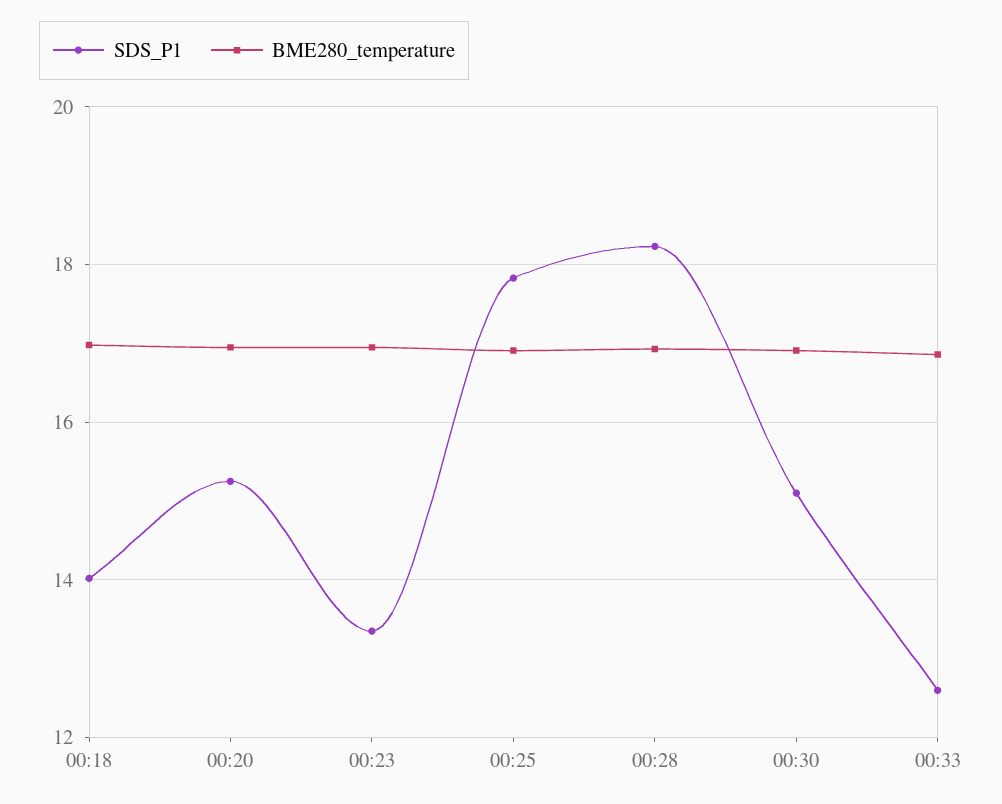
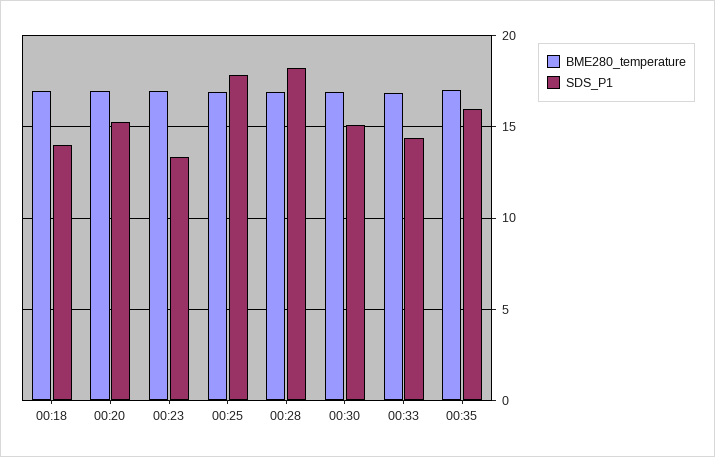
SDS_P1, 00:33: 12.6 -> 14.5
BME280_temperature, 00:35: none -> 17
SDS_P1, 00:35: none -> 16

